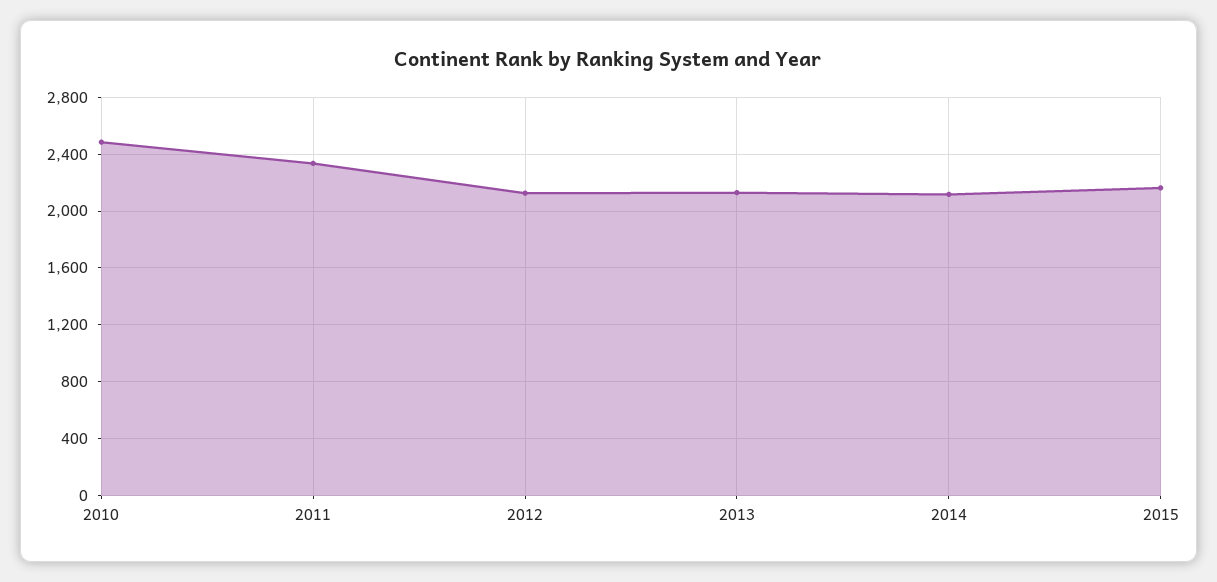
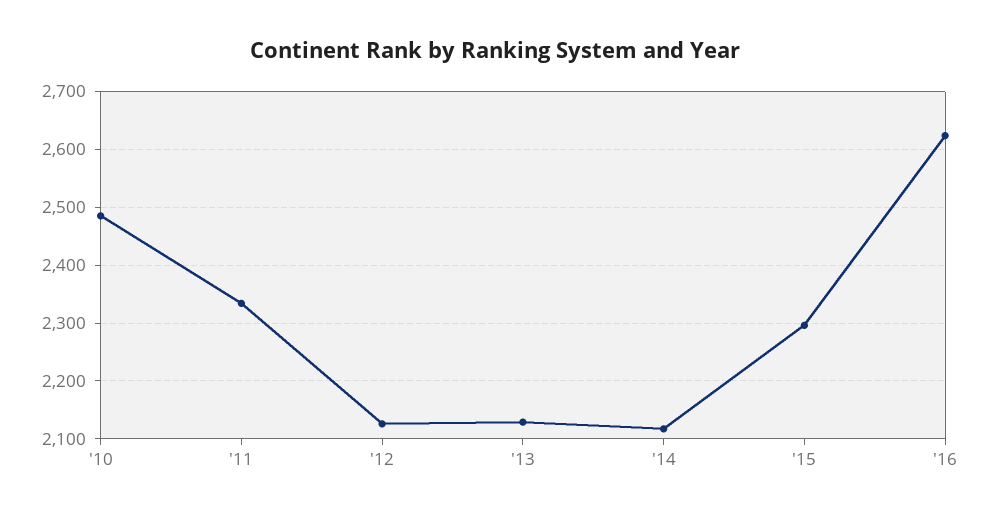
2015: 2150 -> 2300
'16: none -> 2620

